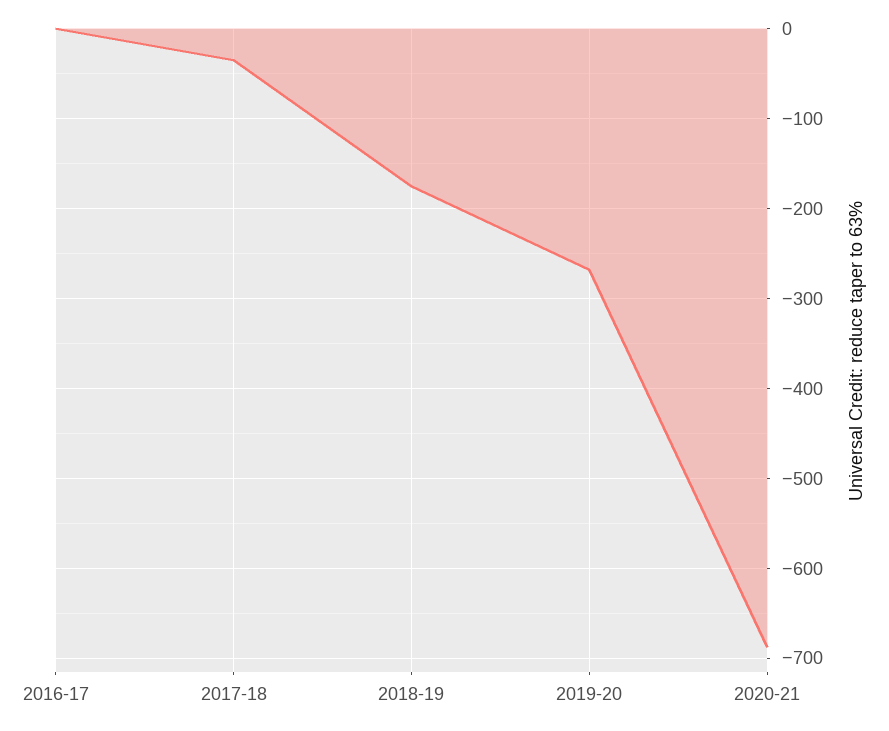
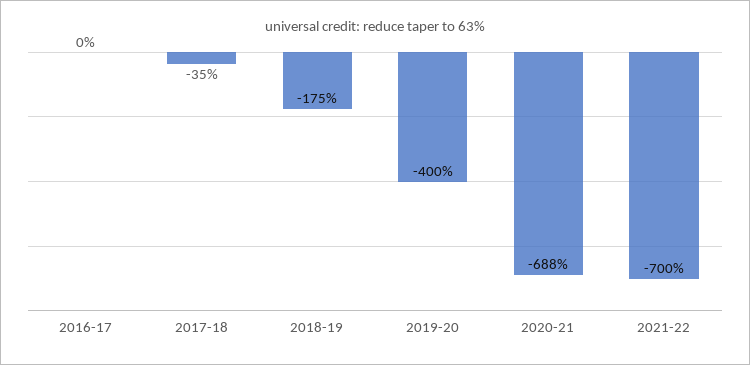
2019-20: -270 -> -400
2021-22: none -> -700

